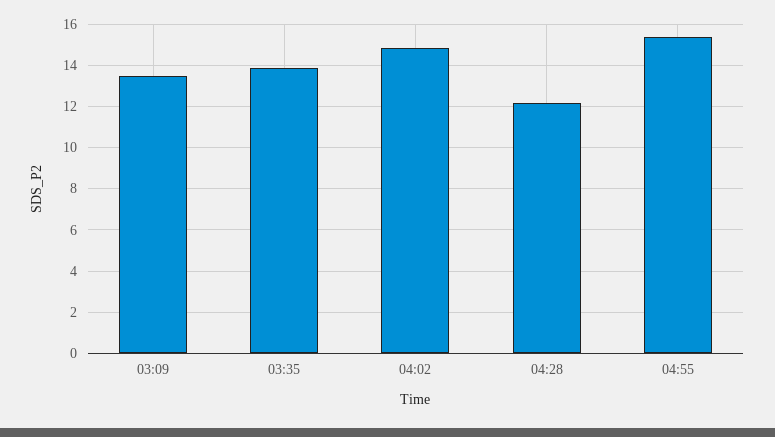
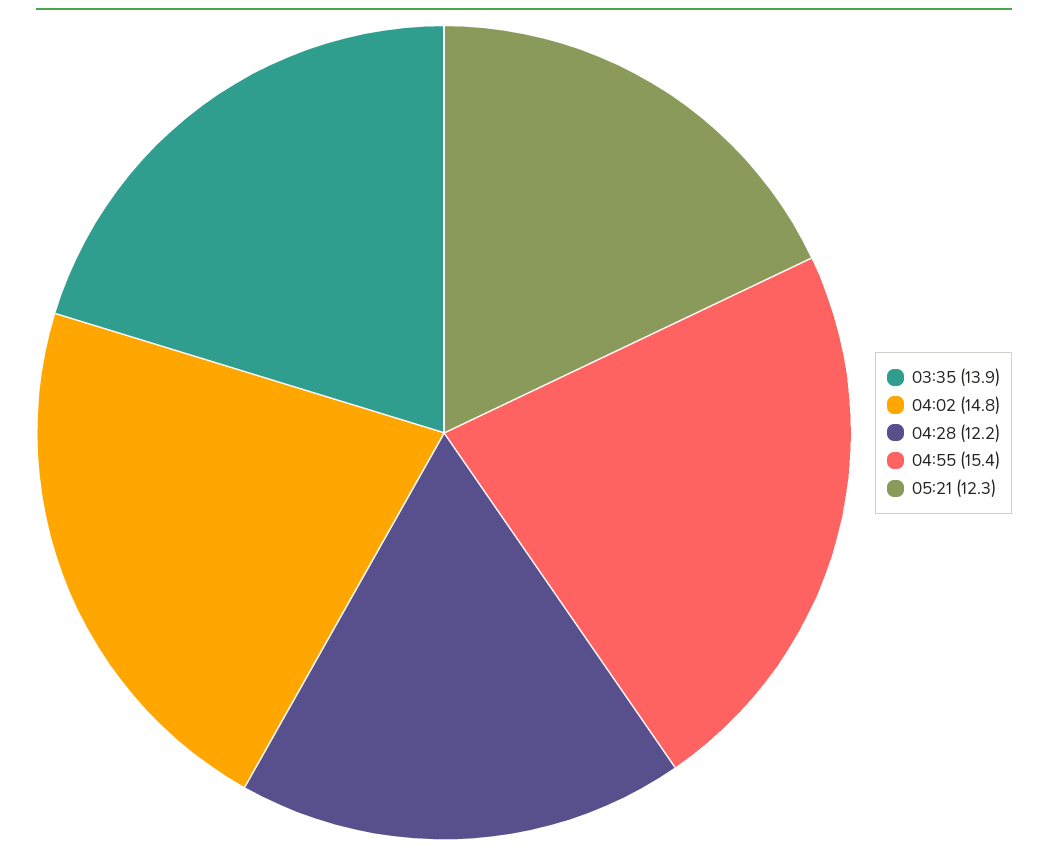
03:09: 13.5 -> none
05:21: none -> 12.3

